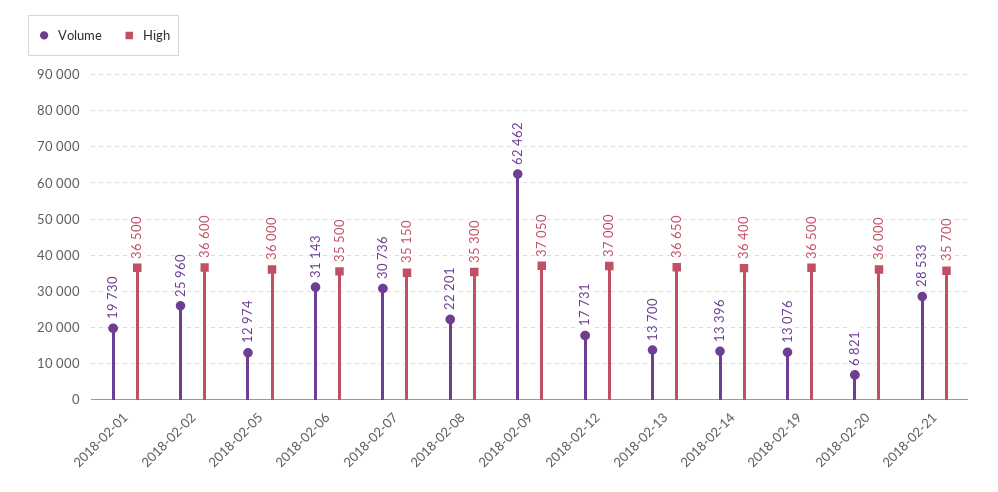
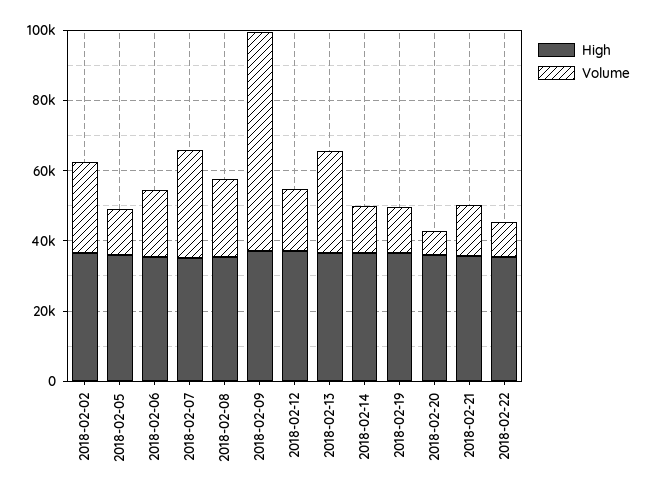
Volume, 2018-02-01: 19730 -> none
High, 2018-02-01: 36500 -> none
Volume, 2018-02-06: 31143 -> 20000
Volume, 2018-02-13: 13700 -> 30000
Volume, 2018-02-21: 28533 -> 15000
High, 2018-02-22: none -> 35000
Volume, 2018-02-22: none -> 10000

